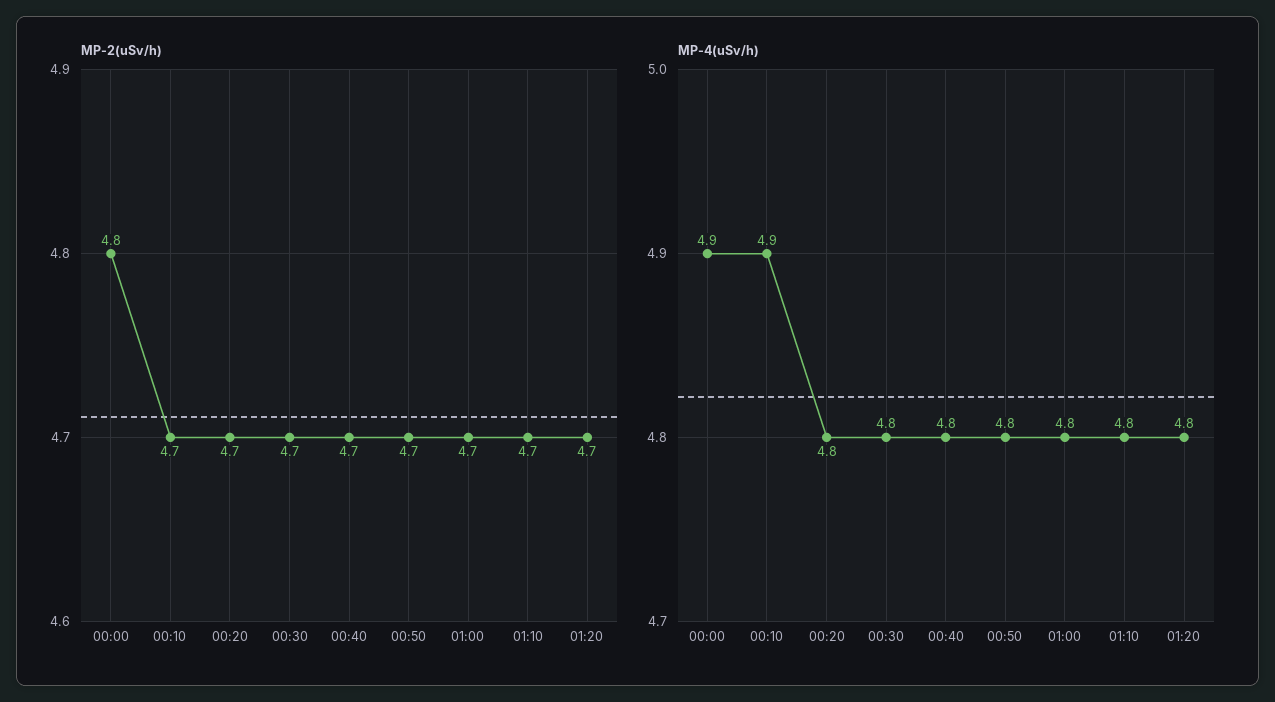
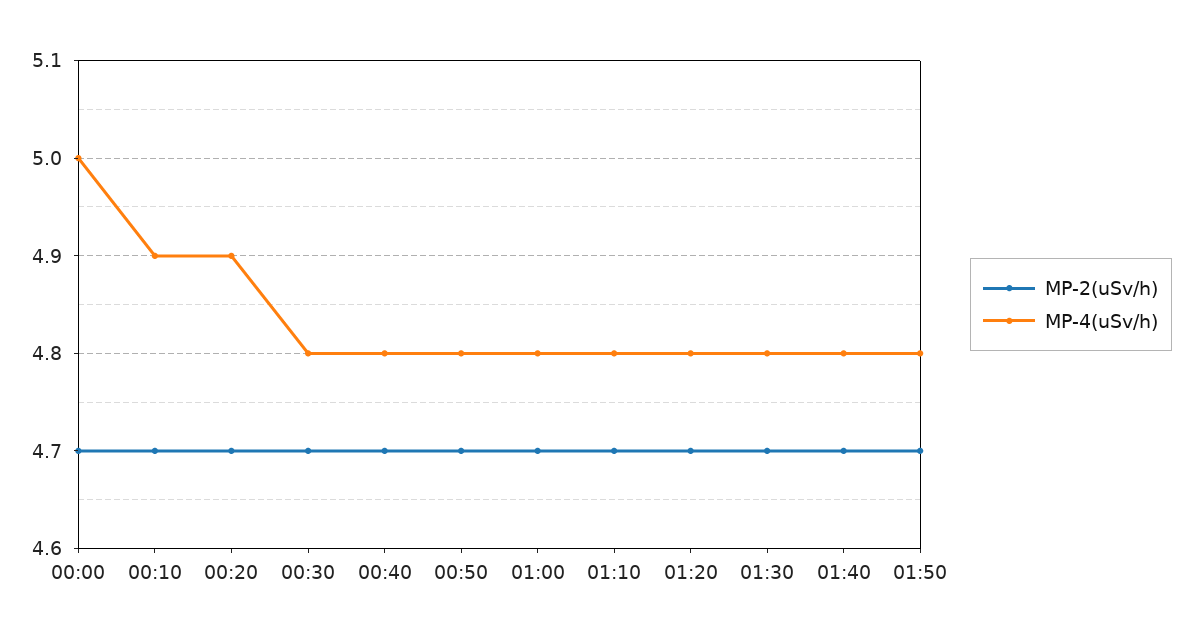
MP-2(uSv/h), 00:00: 4.8 -> 4.7
MP-4(uSv/h), 00:00: 4.9 -> 5
MP-4(uSv/h), 00:20: 4.8 -> 4.9
MP-2(uSv/h), 01:30: none -> 4.7
MP-4(uSv/h), 01:30: none -> 4.8
MP-2(uSv/h), 01:40: none -> 4.7
MP-4(uSv/h), 01:40: none -> 4.8
MP-2(uSv/h), 01:50: none -> 4.7
MP-4(uSv/h), 01:50: none -> 4.8

